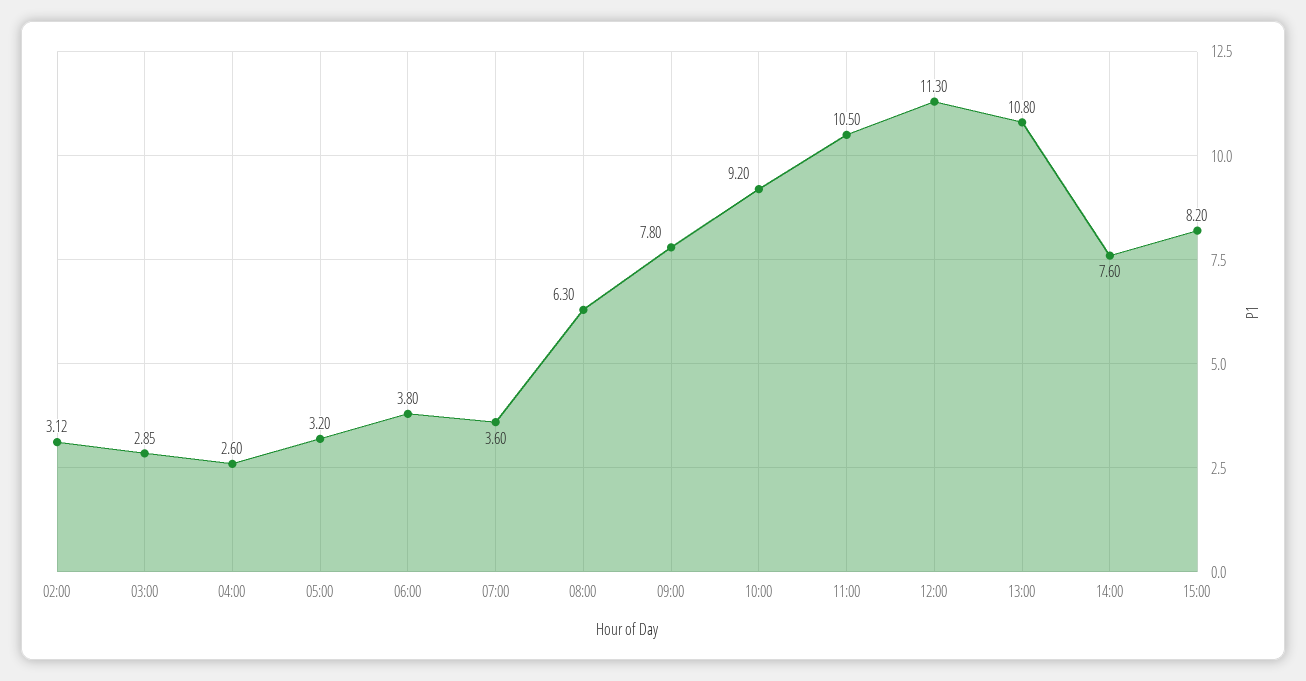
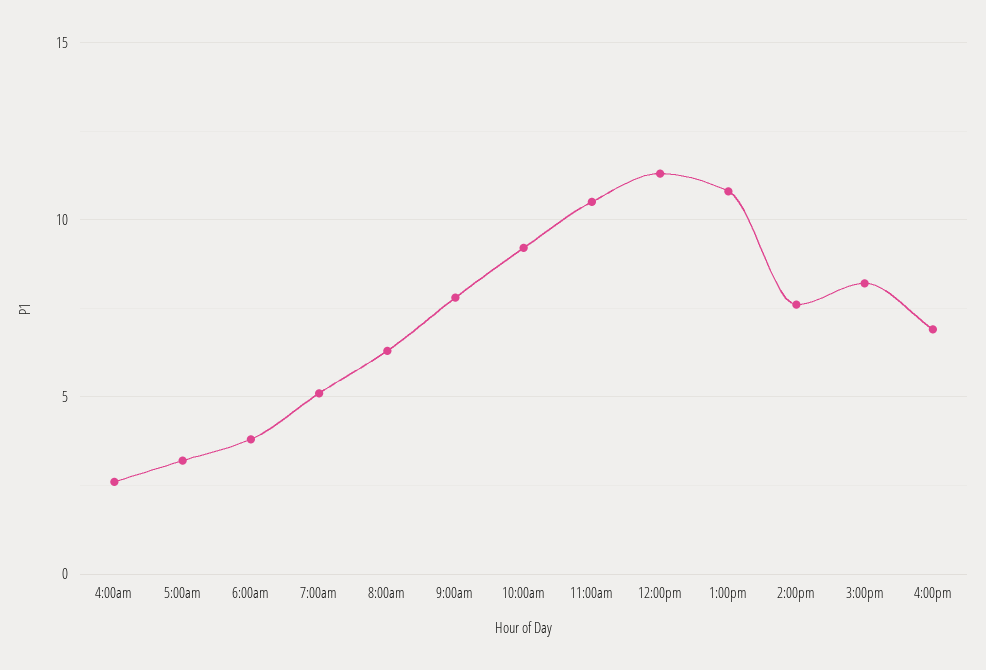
02:00: 3.12 -> none
03:00: 2.85 -> none
07:00: 3.6 -> 5
4:00pm: none -> 7

